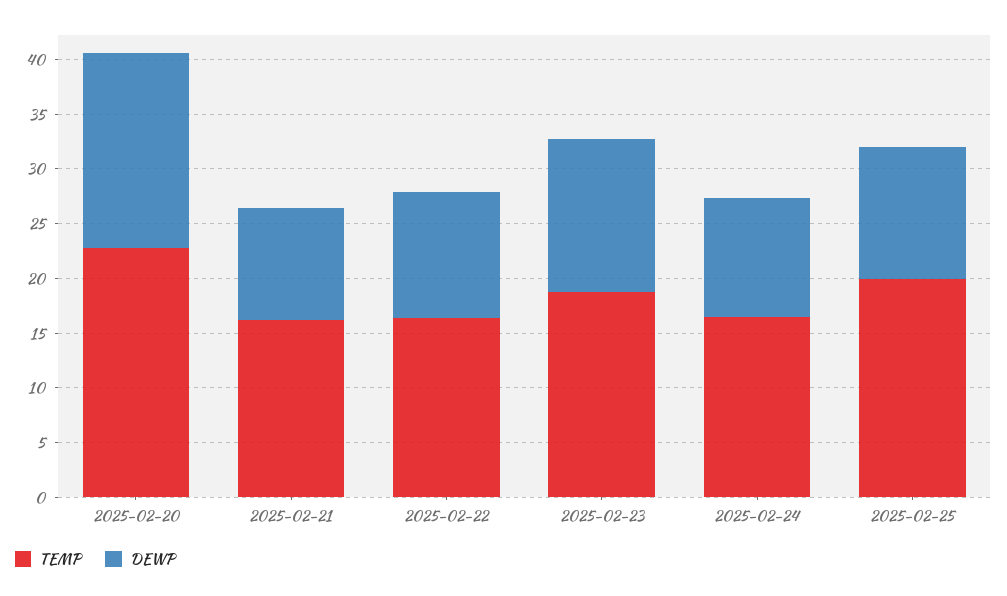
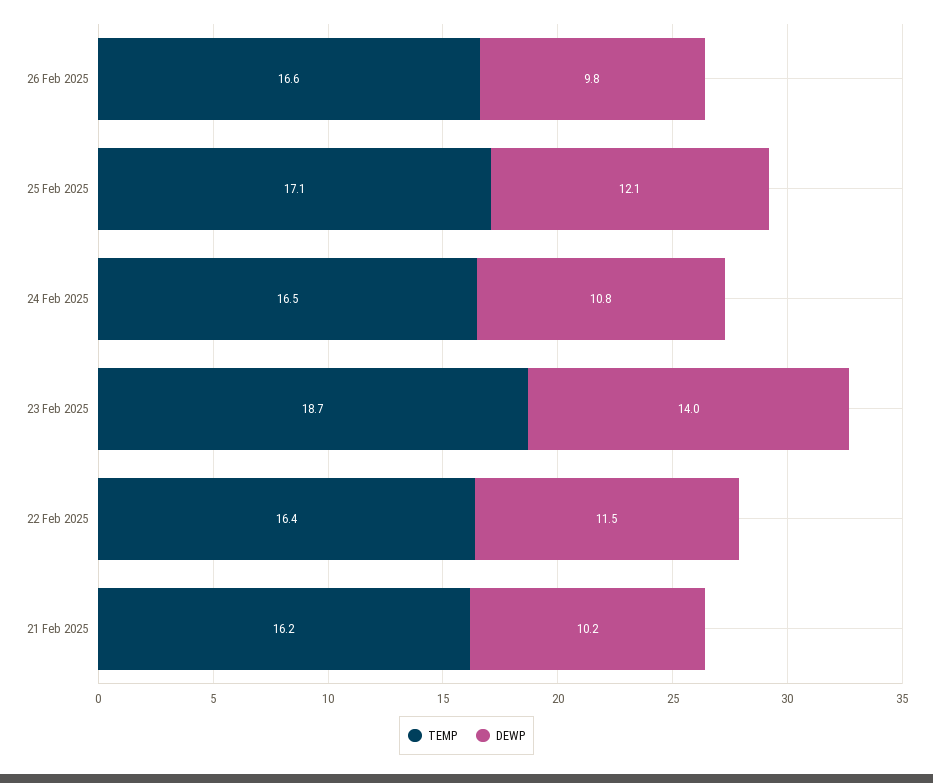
TEMP, 2025-02-20: 23 -> none
DEWP, 2025-02-20: 18 -> none
TEMP, 2025-02-25: 20 -> 17.1
TEMP, 26 Feb 2025: none -> 16.6
DEWP, 26 Feb 2025: none -> 9.8

